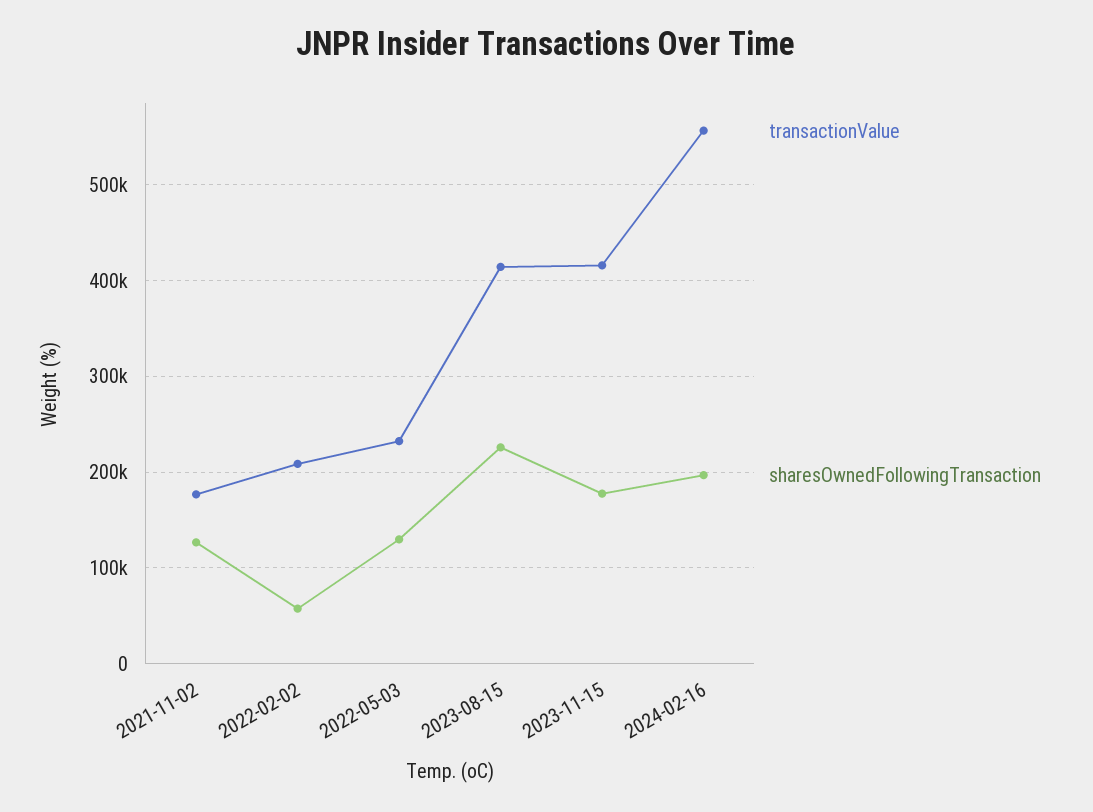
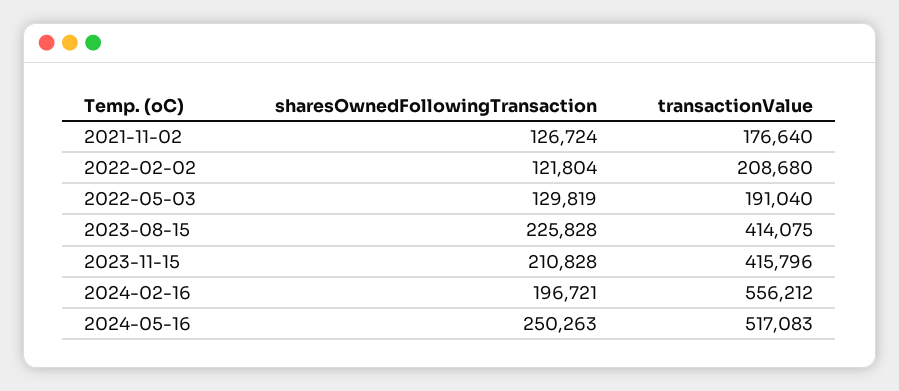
sharesOwnedFollowingTransaction, 2022-02-02: 60000 -> 121804
transactionValue, 2022-05-03: 230000 -> 191040
sharesOwnedFollowingTransaction, 2023-11-15: 180000 -> 210828
sharesOwnedFollowingTransaction, 2024-05-16: none -> 250263
transactionValue, 2024-05-16: none -> 517083

